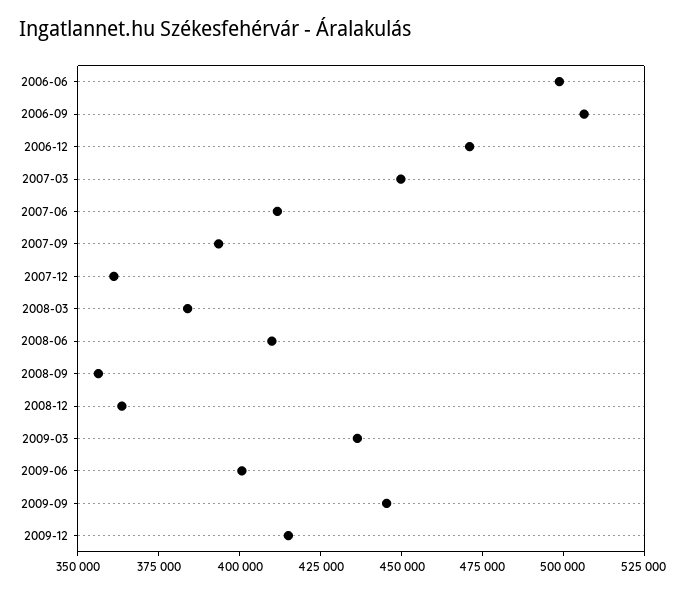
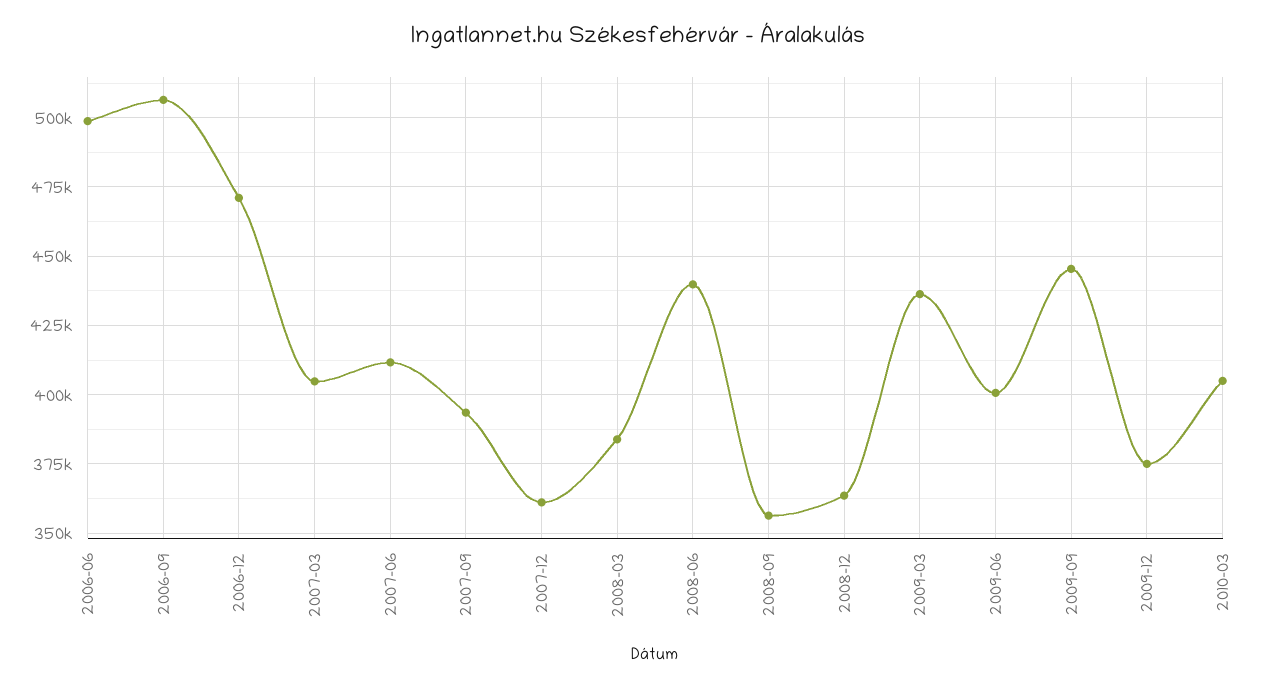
2007-03: 450000 -> 405000
2008-06: 410000 -> 440000
2009-12: 415000 -> 375000
2010-03: none -> 405000

